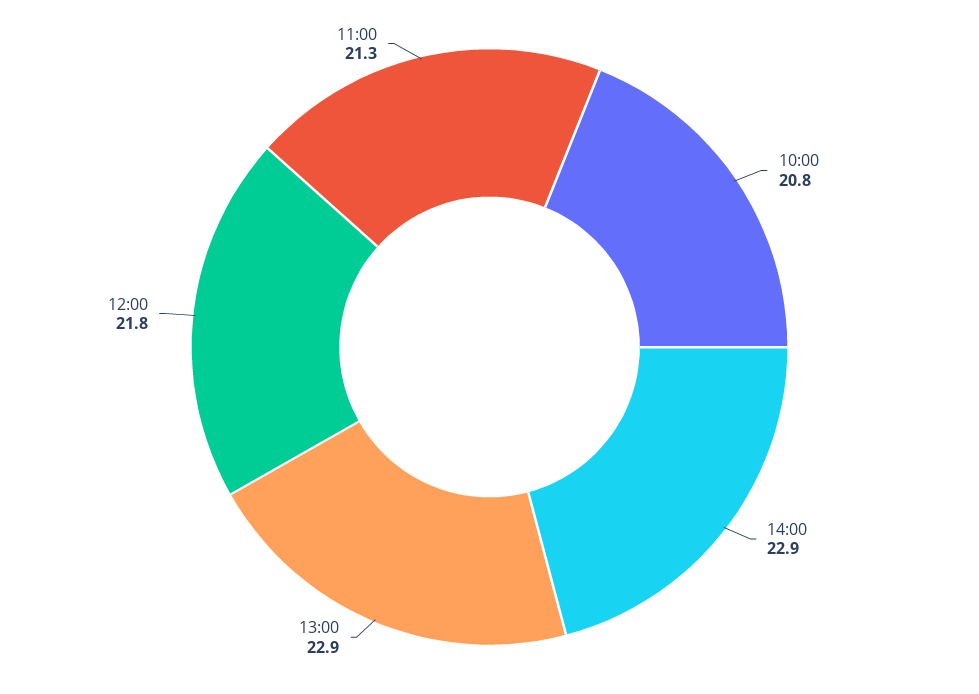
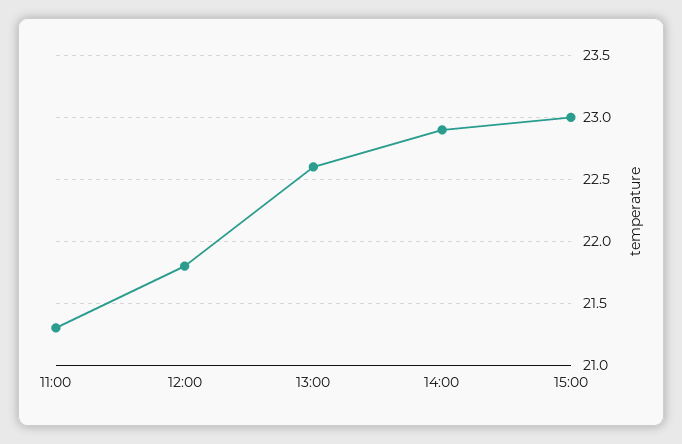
10:00: 20.8 -> none
13:00: 22.9 -> 22.6
15:00: none -> 23

